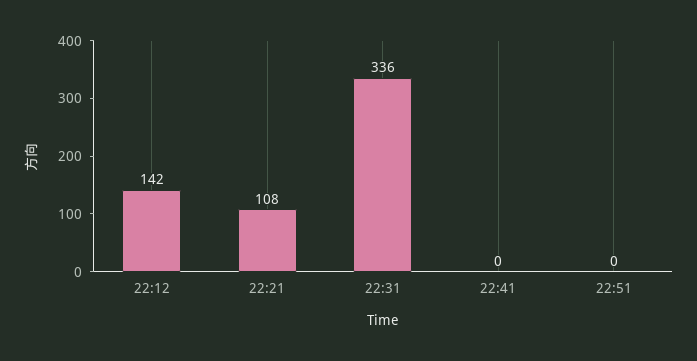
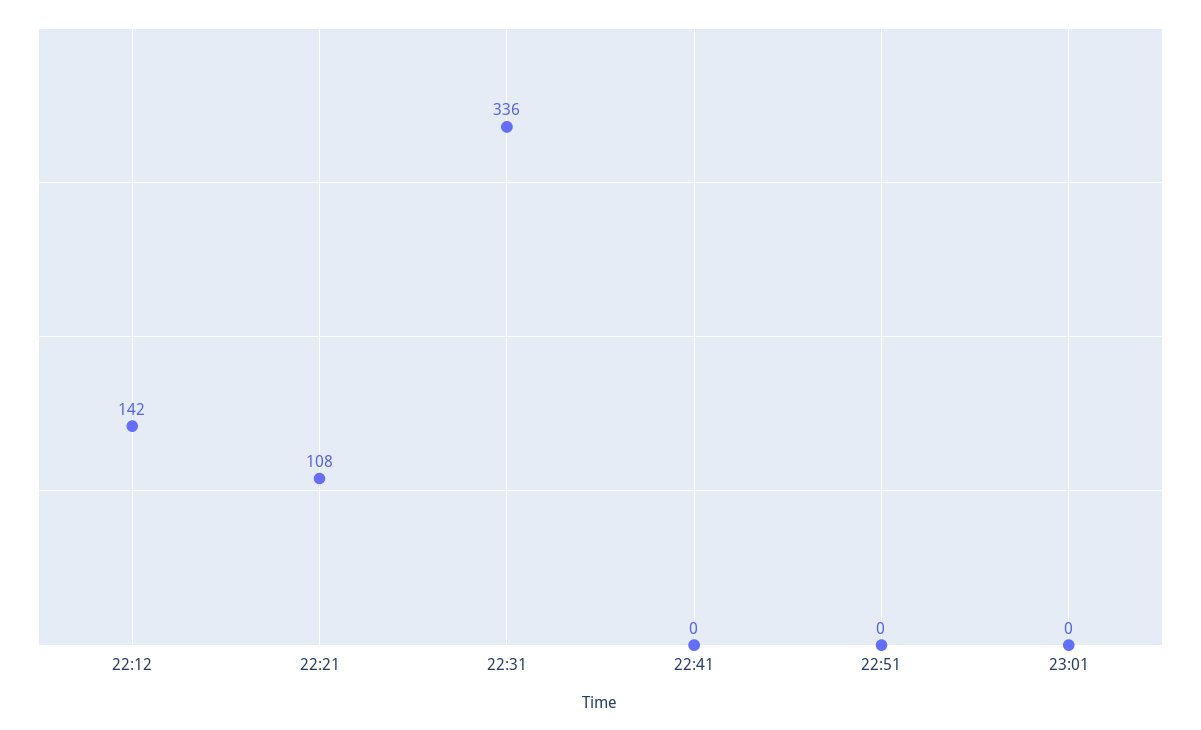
23:01: none -> 0

